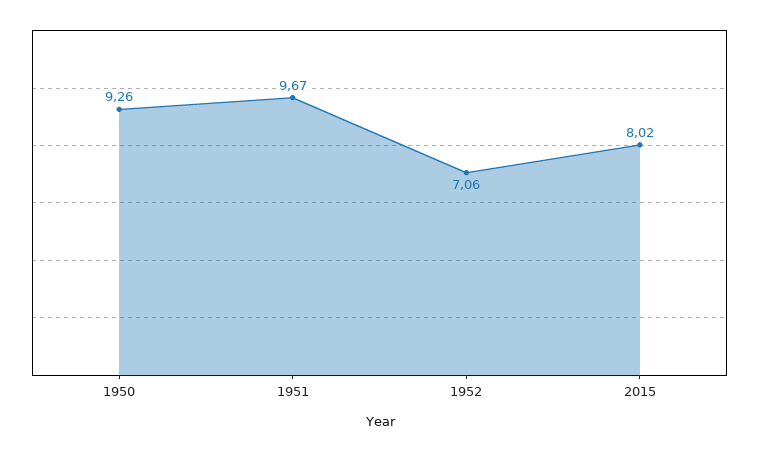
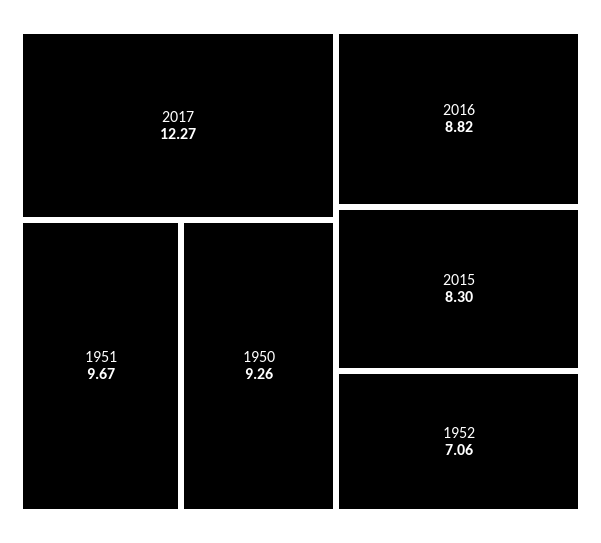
2015: 8.02 -> 8.3
2017: none -> 12.27
2016: none -> 8.82

